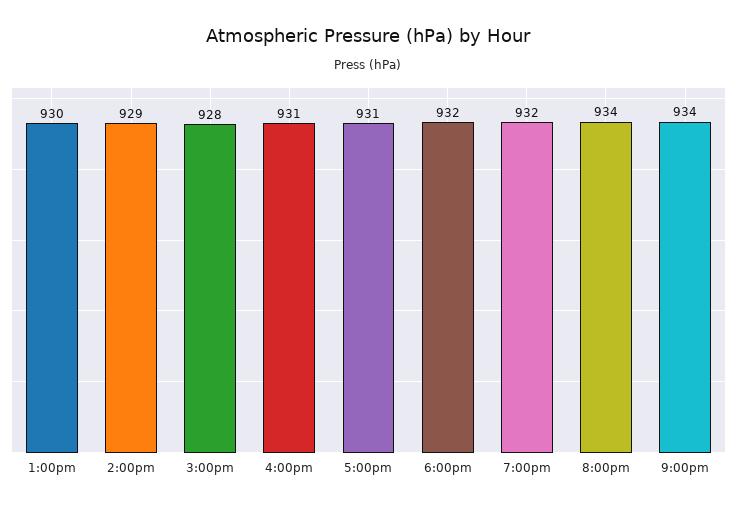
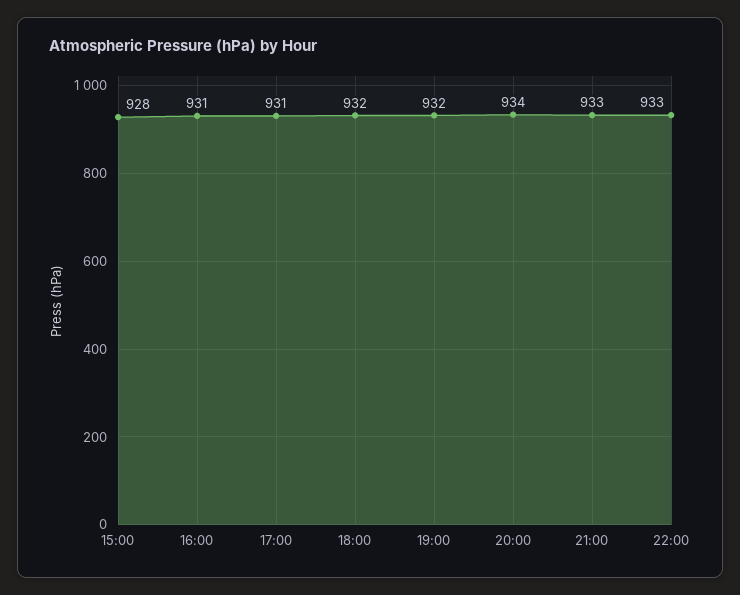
1:00pm: 930 -> none
2:00pm: 929 -> none
9:00pm: 934 -> 933
22:00: none -> 933

